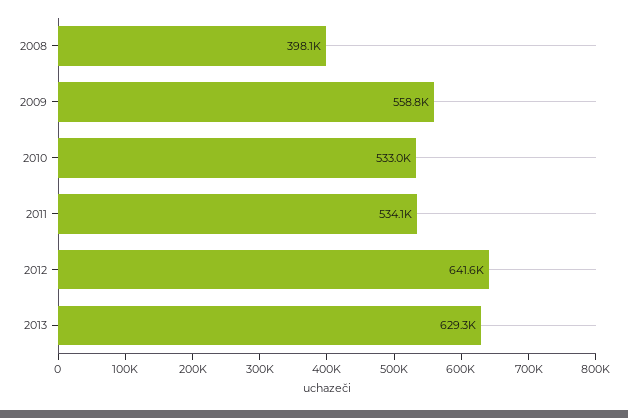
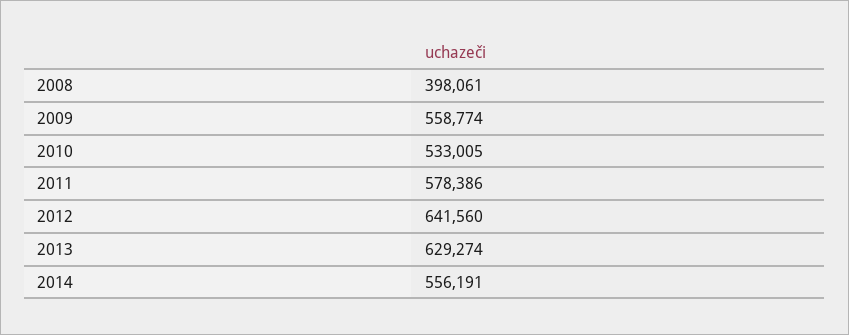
2011: 534100 -> 578386
2014: none -> 556191

